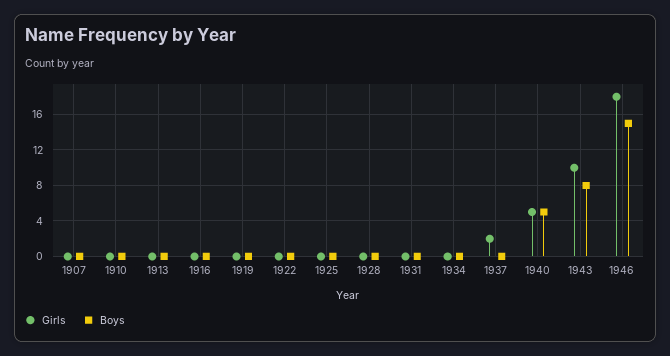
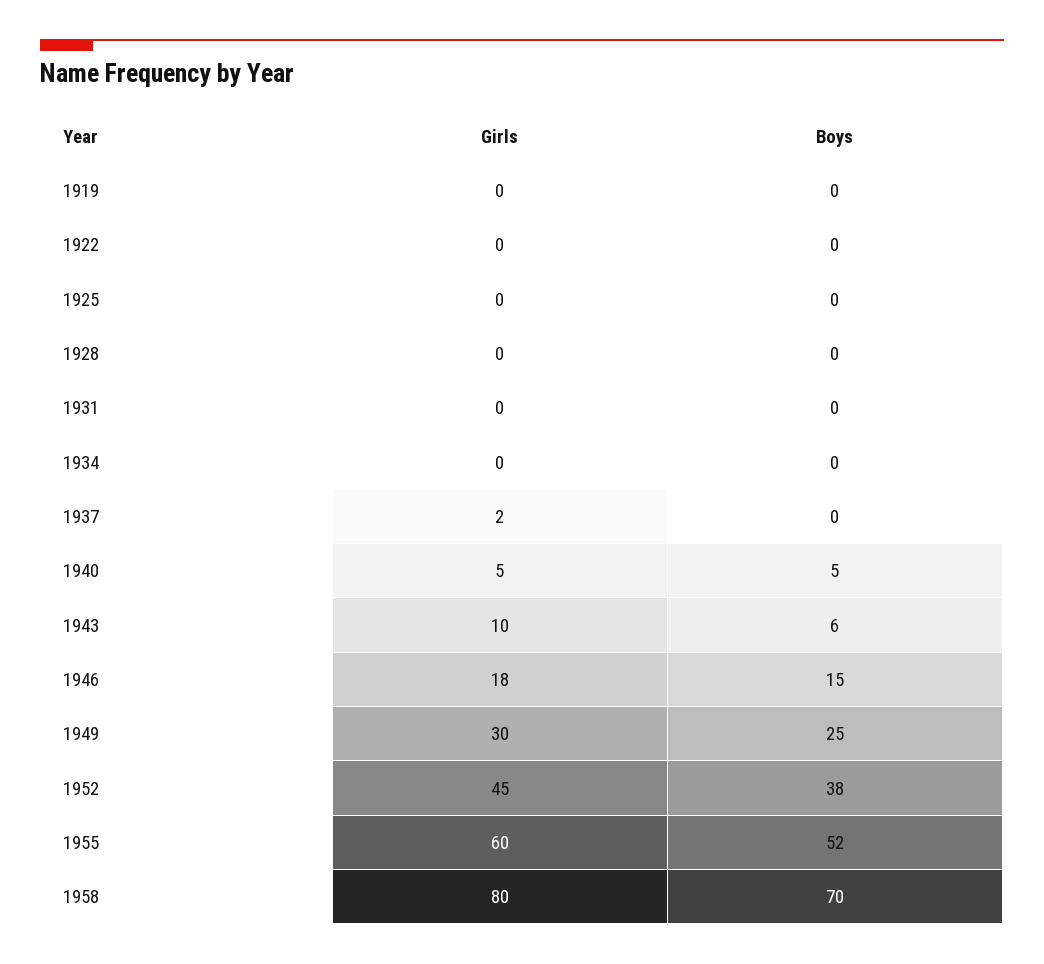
Girls, 1907: 0 -> none
Boys, 1907: 0 -> none
Girls, 1910: 0 -> none
Boys, 1910: 0 -> none
Girls, 1913: 0 -> none
Boys, 1913: 0 -> none
Girls, 1916: 0 -> none
Boys, 1916: 0 -> none
Boys, 1943: 8 -> 6
Girls, 1949: none -> 30
Boys, 1949: none -> 25
Girls, 1952: none -> 45
Boys, 1952: none -> 38
Girls, 1955: none -> 60
Boys, 1955: none -> 52
Girls, 1958: none -> 80
Boys, 1958: none -> 70

